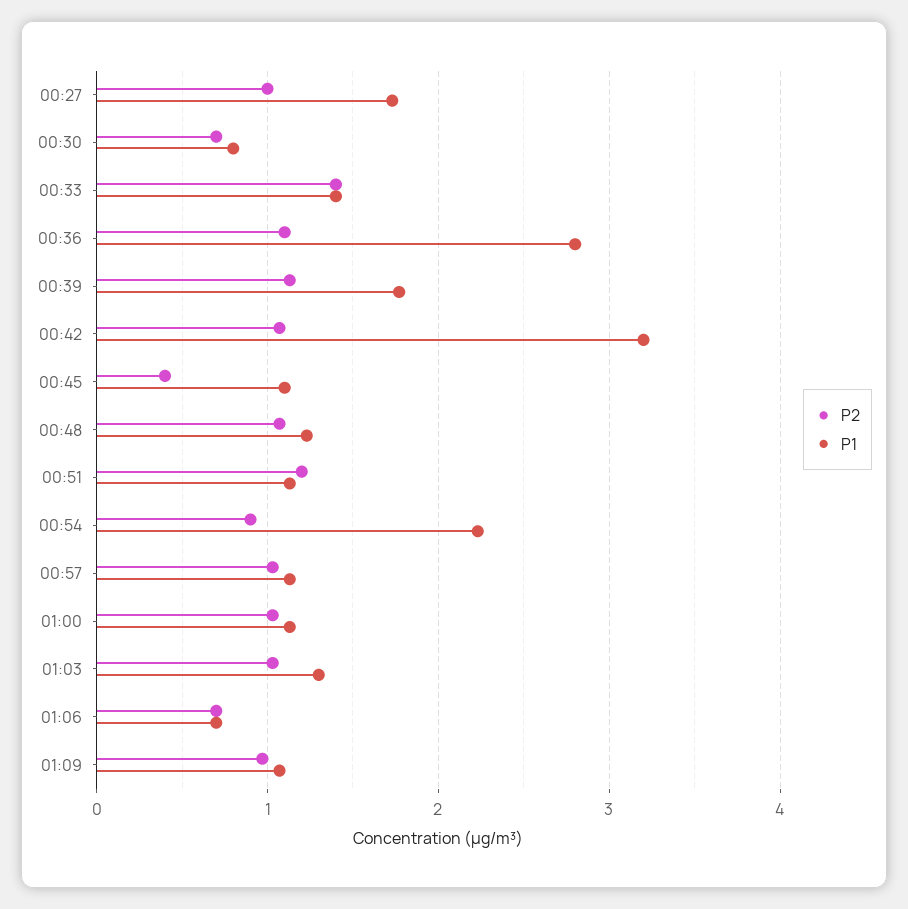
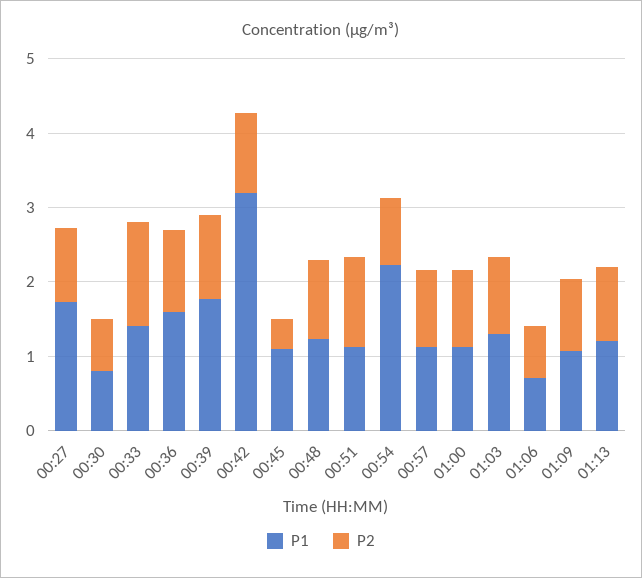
P1, 00:36: 2.8 -> 1.6
P1, 01:13: none -> 1.2
P2, 01:13: none -> 1

